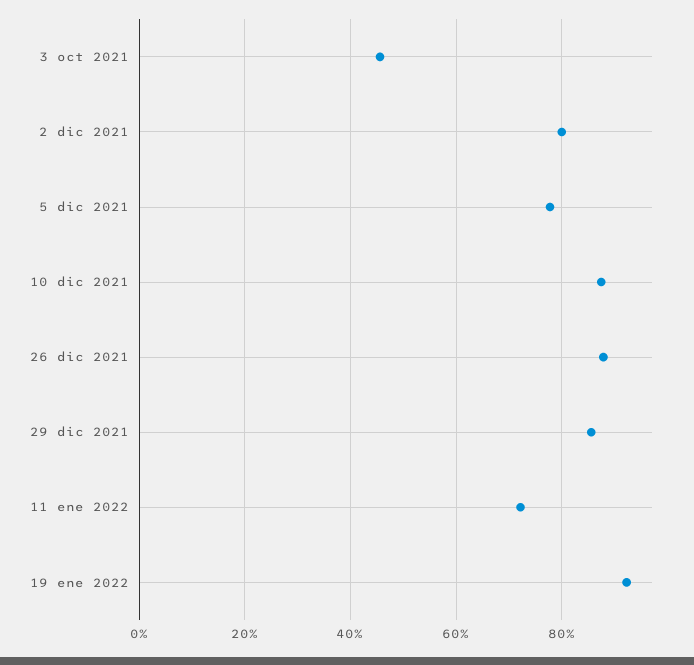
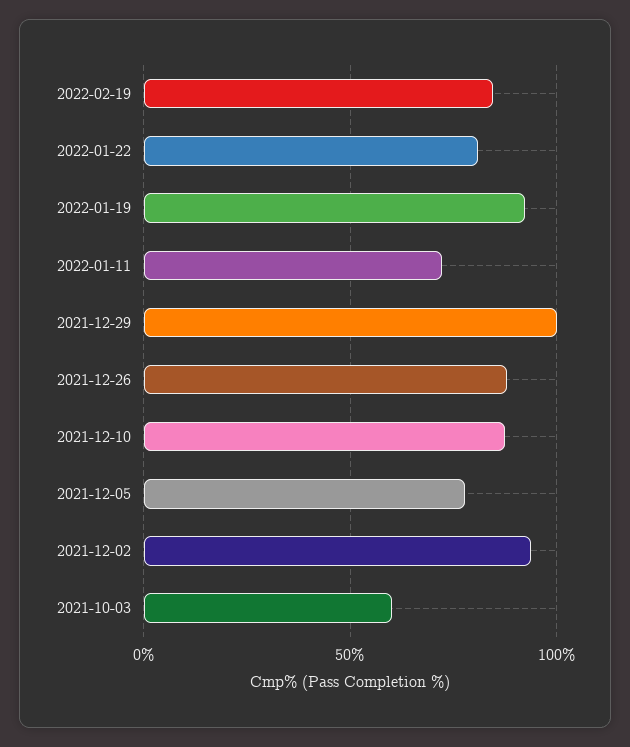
3 oct 2021: 46 -> 60
2 dic 2021: 80 -> 95
29 dic 2021: 86 -> 100
2022-02-19: none -> 85
2022-01-22: none -> 80

